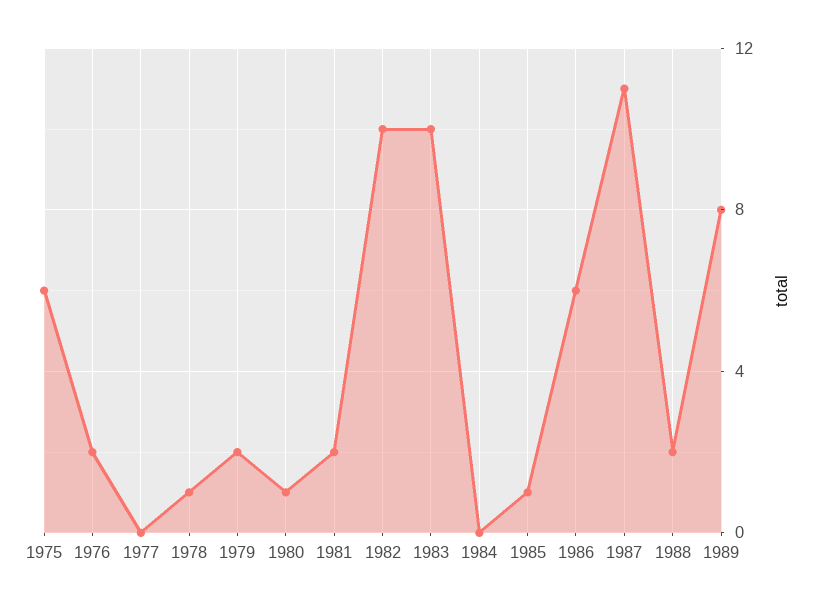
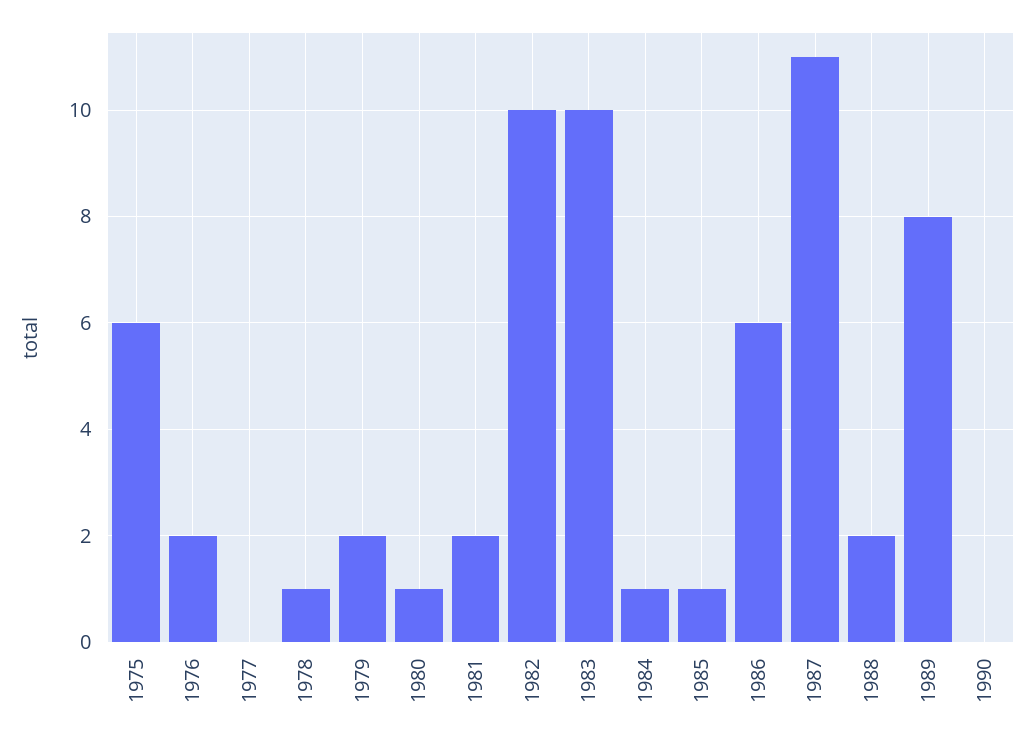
1984: 0 -> 1
1990: none -> 0

